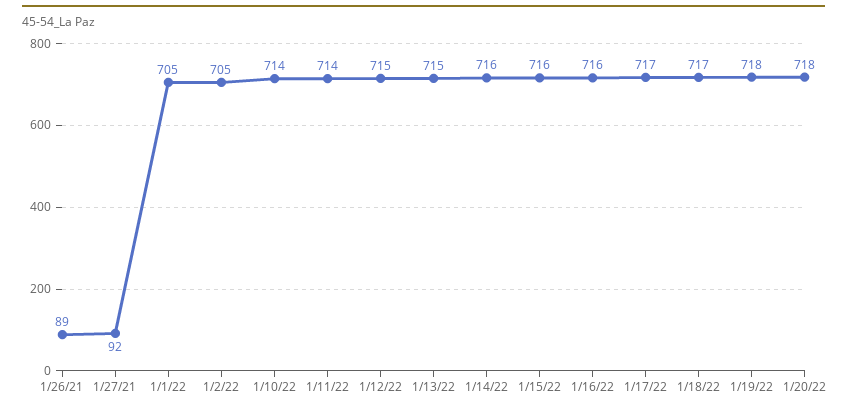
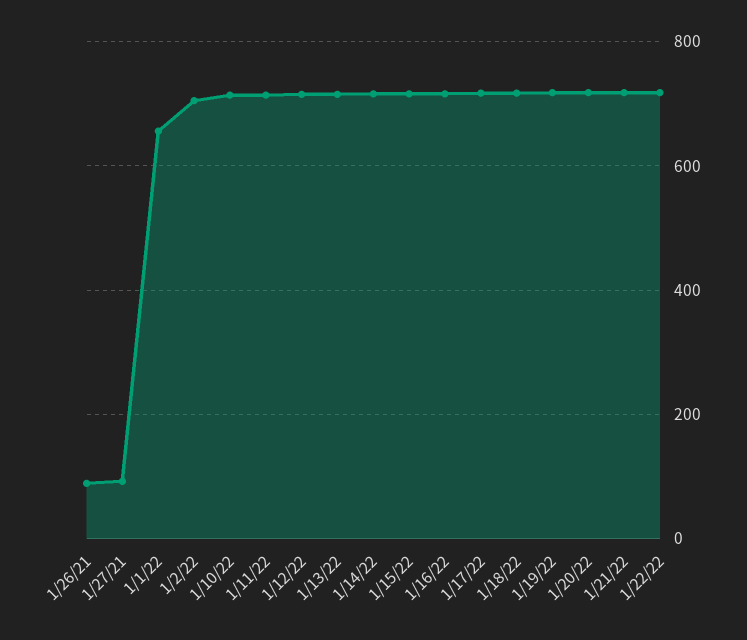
1/1/22: 705 -> 660
1/21/22: none -> 720
1/22/22: none -> 720

